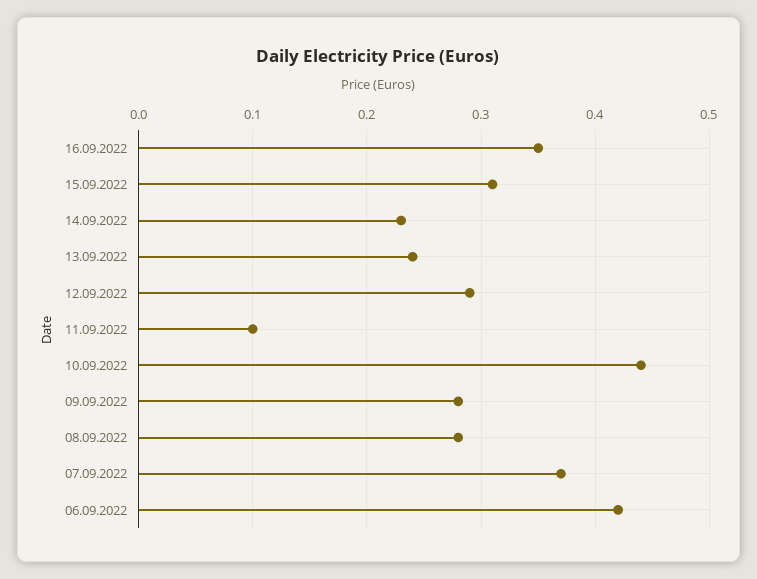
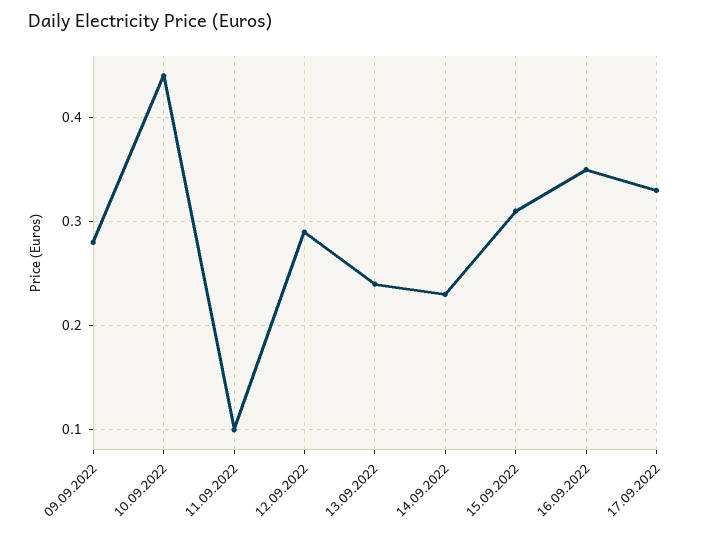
08.09.2022: 0.28 -> none
07.09.2022: 0.37 -> none
06.09.2022: 0.42 -> none
17.09.2022: none -> 0.33

